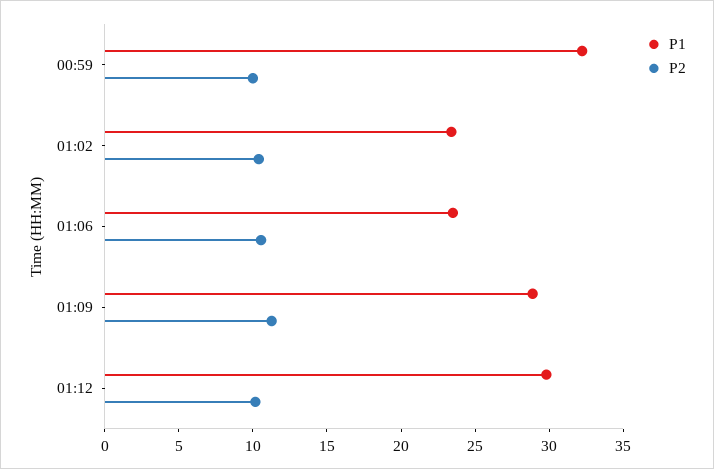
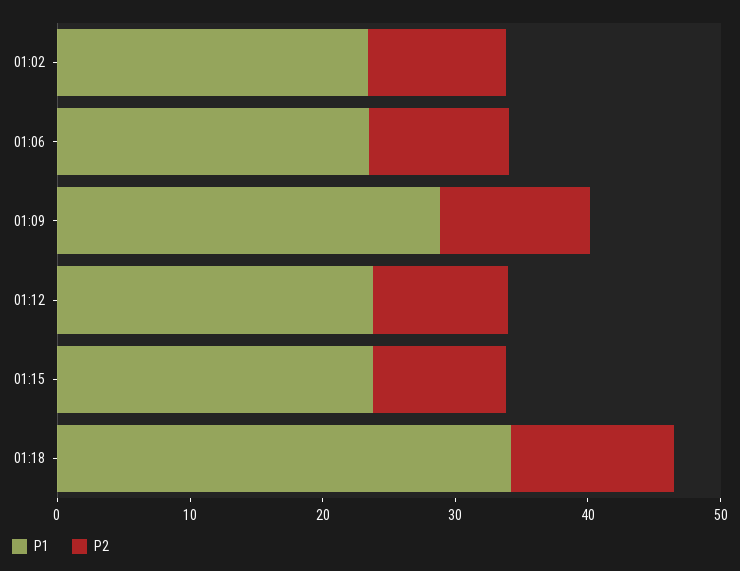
P1, 00:59: 32 -> none
P2, 00:59: 10 -> none
P1, 01:12: 30 -> 24
P1, 01:15: none -> 24
P2, 01:15: none -> 10
P1, 01:18: none -> 34
P2, 01:18: none -> 12

